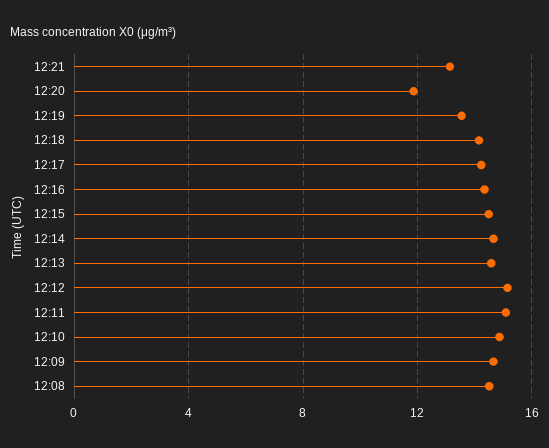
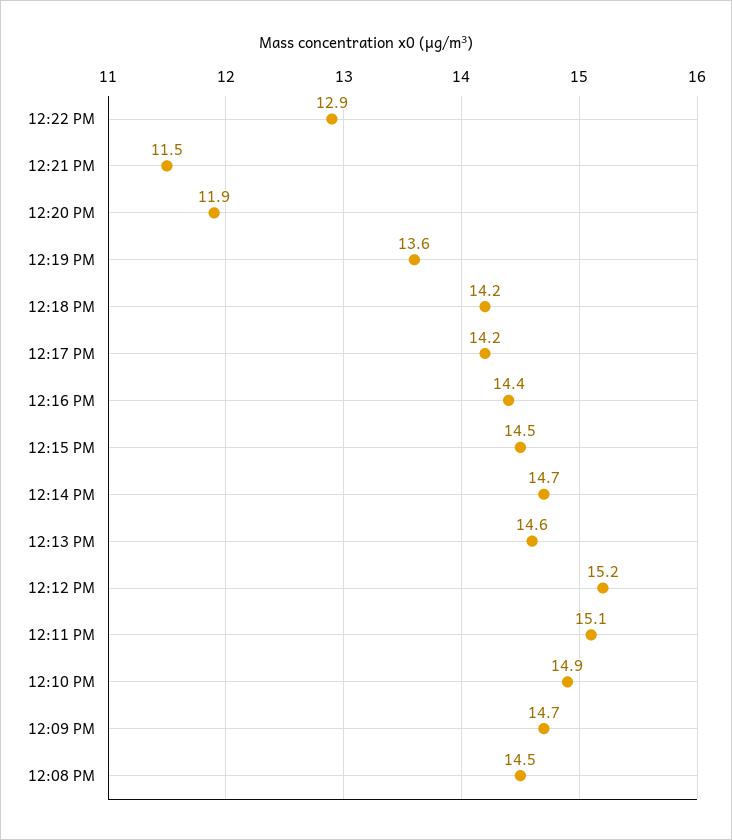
12:21: 13 -> 11.5
12:22 PM: none -> 12.9

